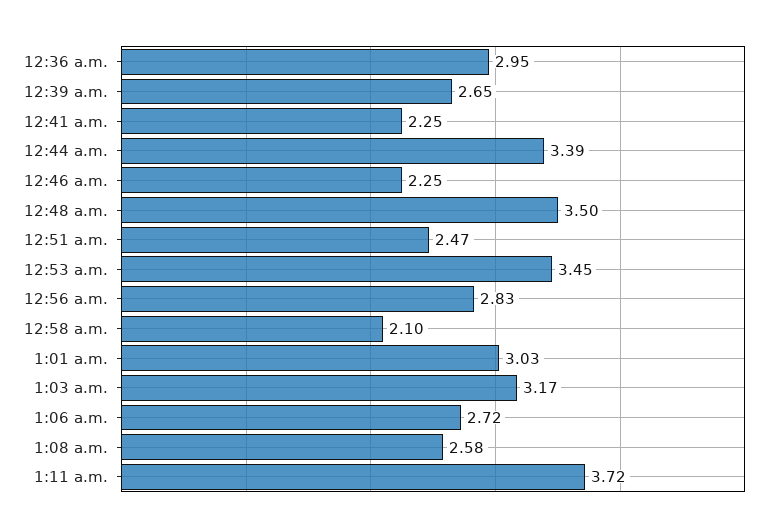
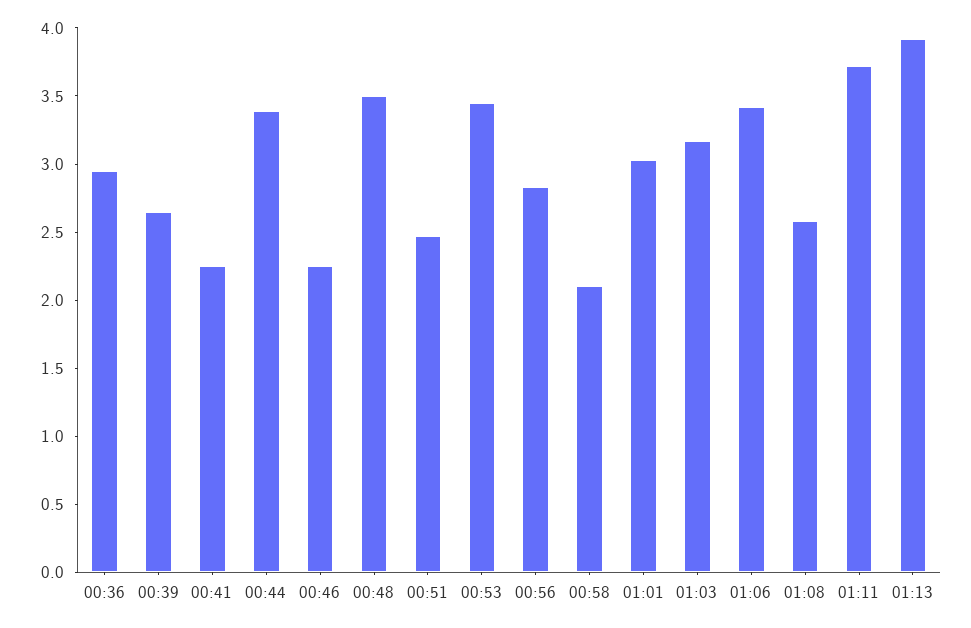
1:06 a.m.: 2.72 -> 3.4
01:13: none -> 3.9

